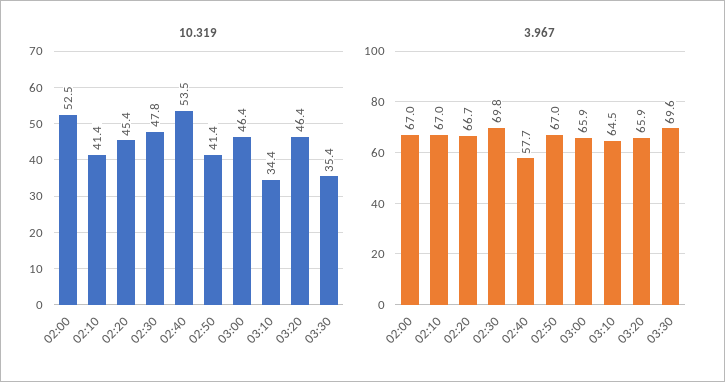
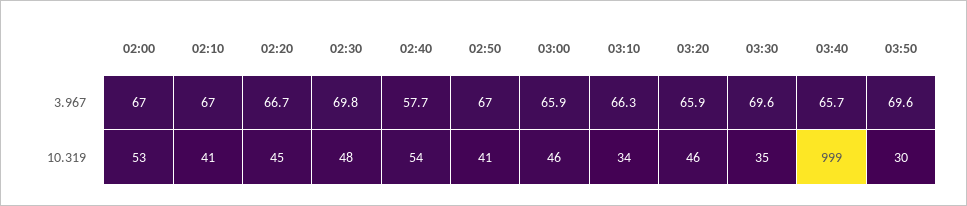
3.967, 03:10: 64.5 -> 66.3
3.967, 03:40: none -> 65.7
3.967, 03:50: none -> 69.6
10.319, 03:40: none -> 999
10.319, 03:50: none -> 30

